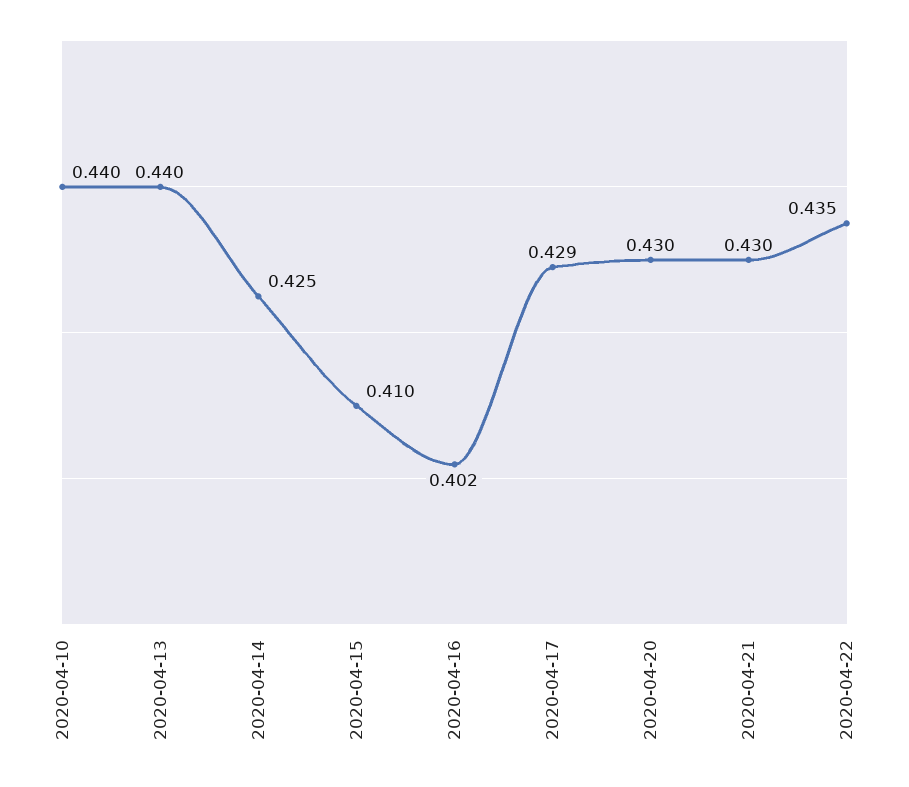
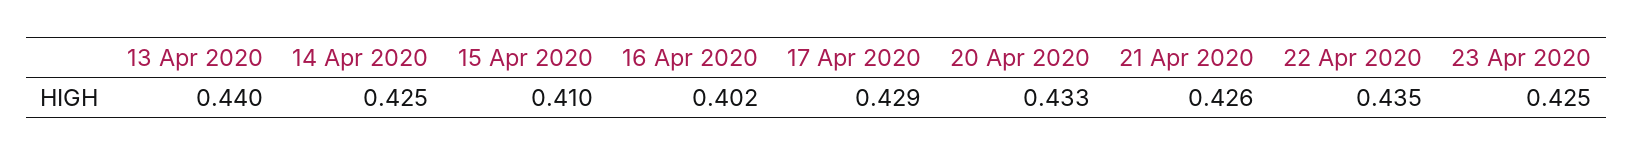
2020-04-10: 0.44 -> none
2020-04-20: 0.43 -> 0.433
2020-04-21: 0.43 -> 0.426
23 Apr 2020: none -> 0.425

